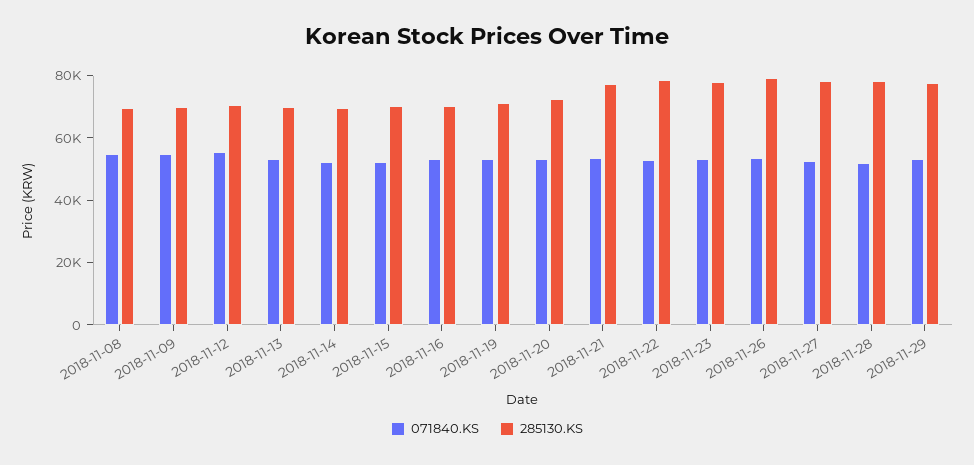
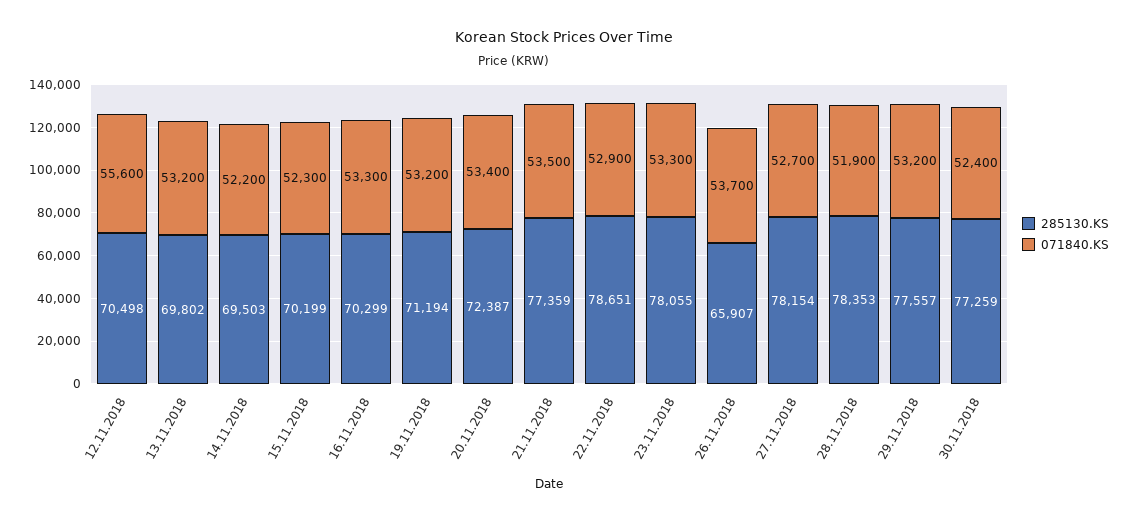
071840.KS, 2018-11-08: 55000 -> none
285130.KS, 2018-11-08: 70000 -> none
071840.KS, 2018-11-09: 55000 -> none
285130.KS, 2018-11-09: 70000 -> none
285130.KS, 2018-11-26: 80000 -> 65907
285130.KS, 30.11.2018: none -> 77259
071840.KS, 30.11.2018: none -> 52400

